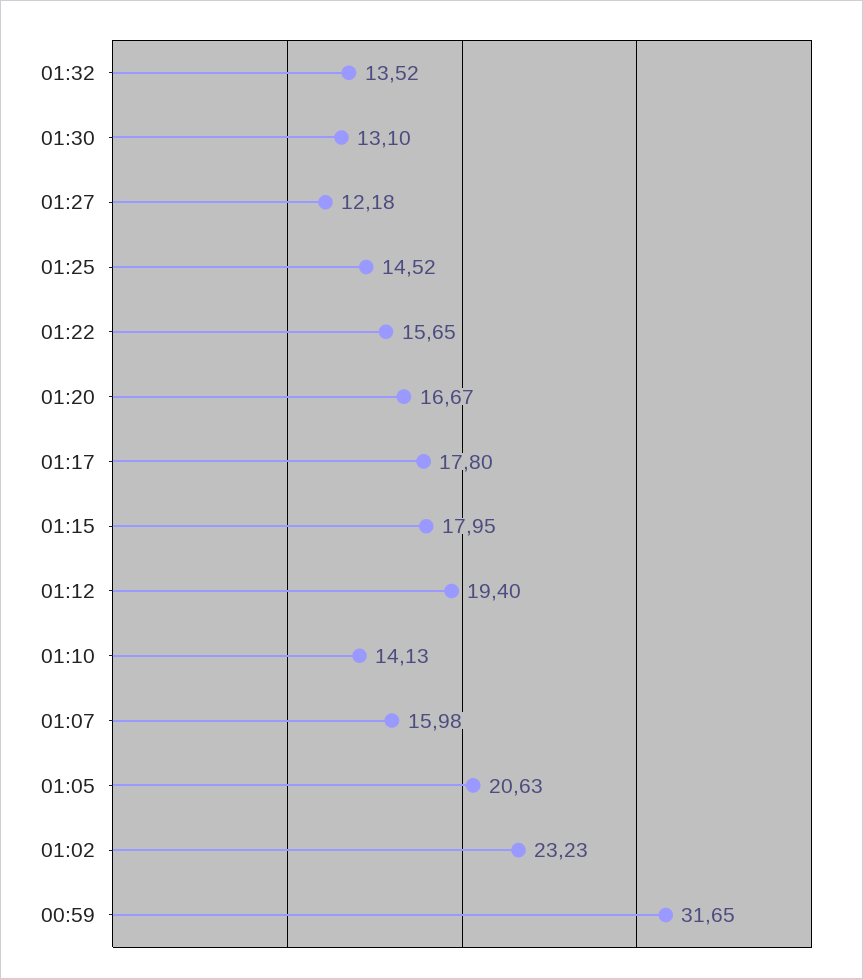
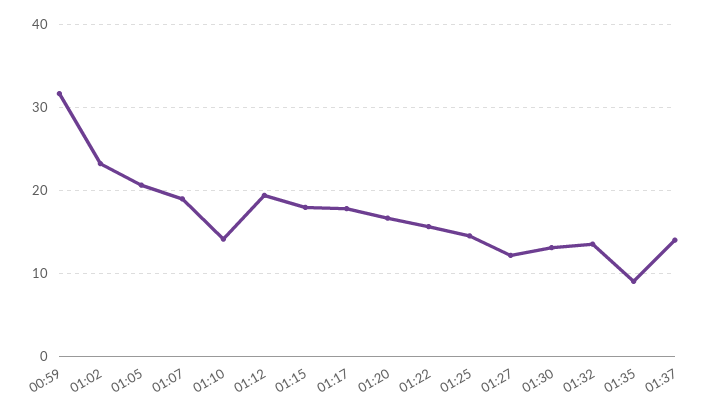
01:07: 15.98 -> 19
01:35: none -> 9
01:37: none -> 14

